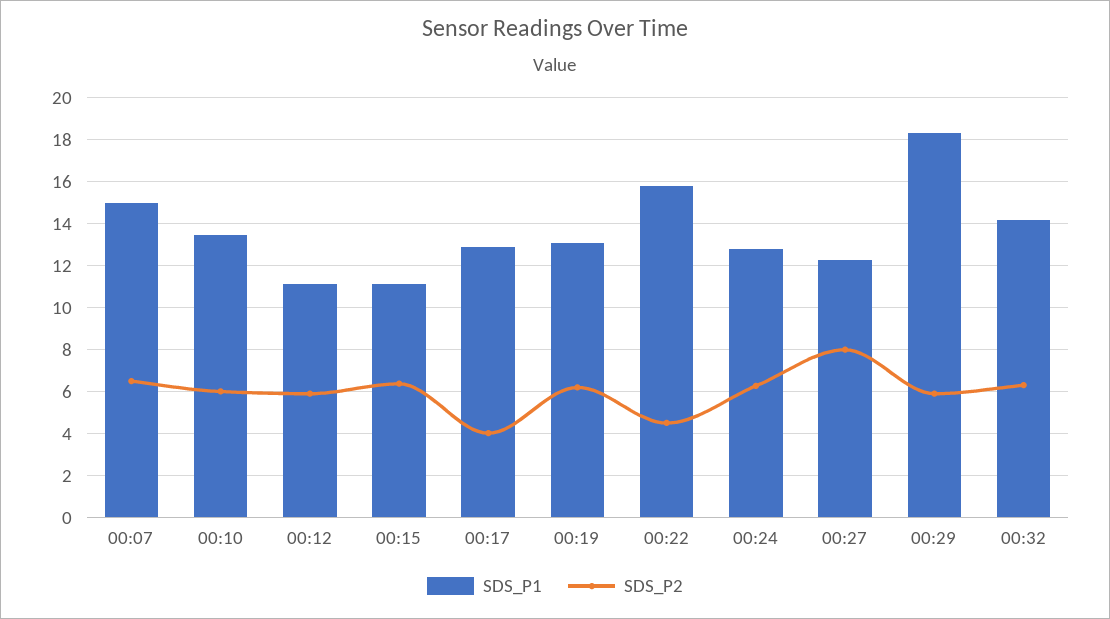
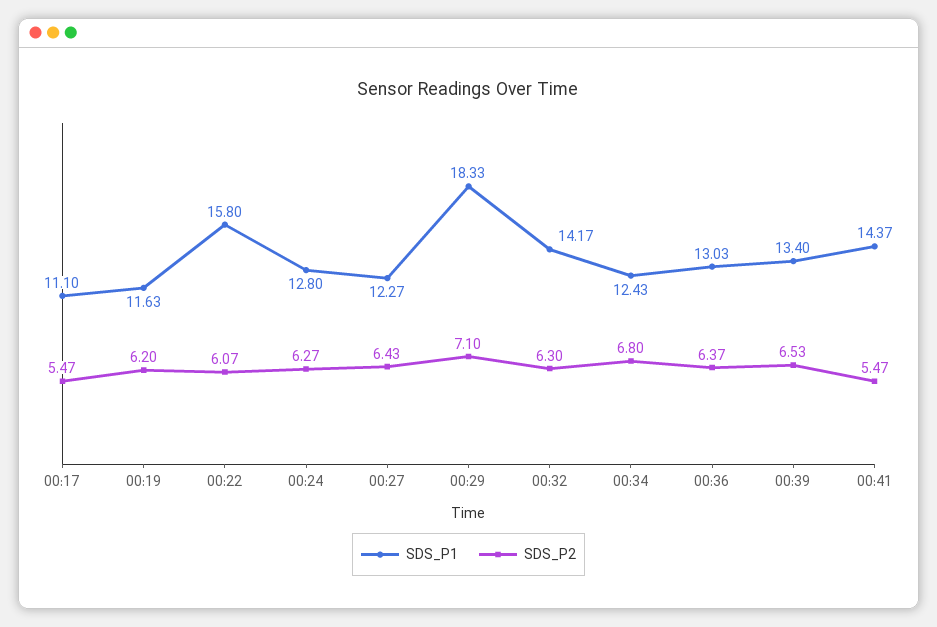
SDS_P1, 00:07: 15 -> none
SDS_P2, 00:07: 6.5 -> none
SDS_P1, 00:10: 13.5 -> none
SDS_P2, 00:10: 6 -> none
SDS_P1, 00:12: 11 -> none
SDS_P2, 00:12: 6 -> none
SDS_P1, 00:15: 11 -> none
SDS_P2, 00:15: 6.5 -> none
SDS_P1, 00:17: 13 -> 11.1
SDS_P2, 00:17: 4 -> 5.47
SDS_P1, 00:19: 13 -> 11.63
SDS_P2, 00:22: 4.5 -> 6.07
SDS_P2, 00:27: 8 -> 6.43
SDS_P2, 00:29: 6 -> 7.1
SDS_P1, 00:34: none -> 12.43
SDS_P2, 00:34: none -> 6.8
SDS_P1, 00:36: none -> 13.03
SDS_P2, 00:36: none -> 6.37
SDS_P1, 00:39: none -> 13.4
SDS_P2, 00:39: none -> 6.53
SDS_P1, 00:41: none -> 14.37
SDS_P2, 00:41: none -> 5.47

